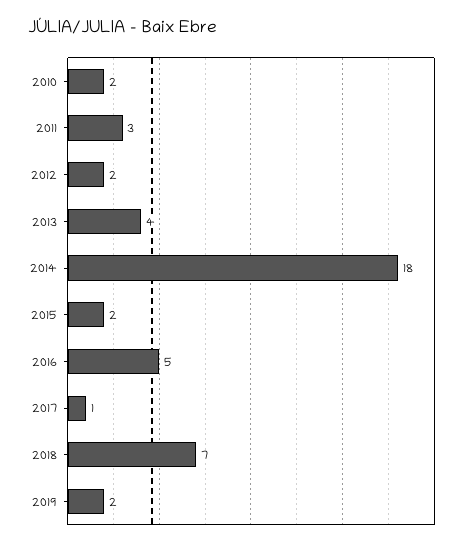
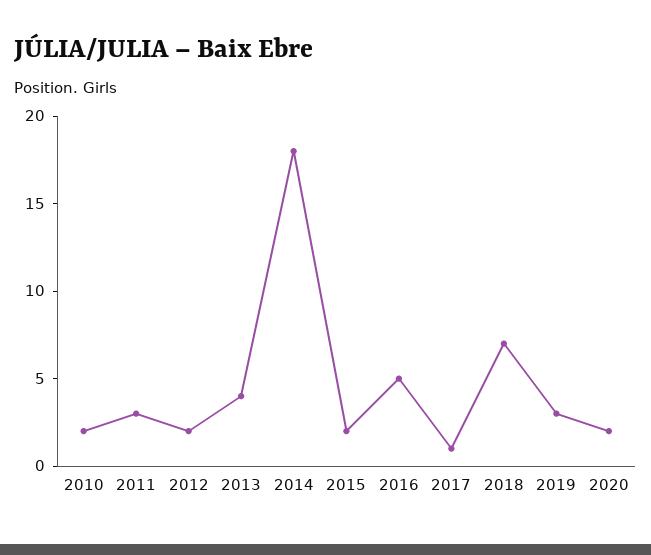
2019: 2 -> 3
2020: none -> 2

